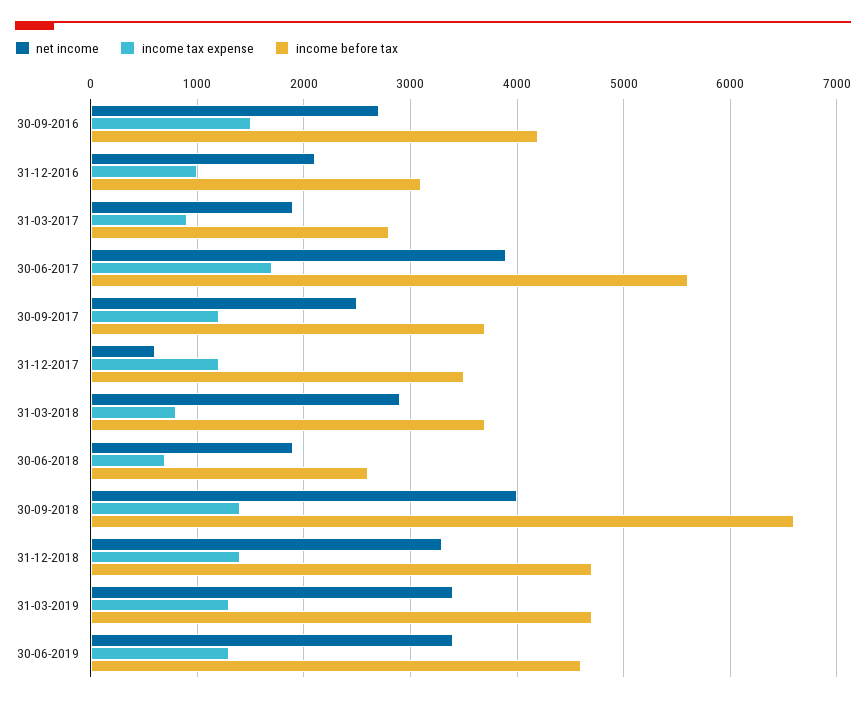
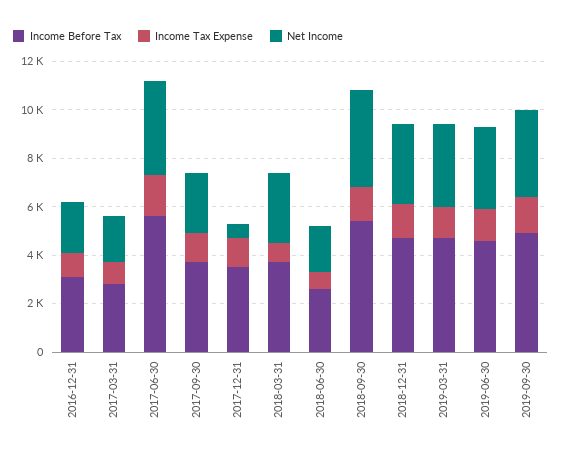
net income, 30-09-2016: 2700 -> none
income tax expense, 30-09-2016: 1500 -> none
income before tax, 30-09-2016: 4200 -> none
income before tax, 30-09-2018: 6600 -> 5500
income before tax, 2019-09-30: none -> 5000
income tax expense, 2019-09-30: none -> 1500
net income, 2019-09-30: none -> 3500

